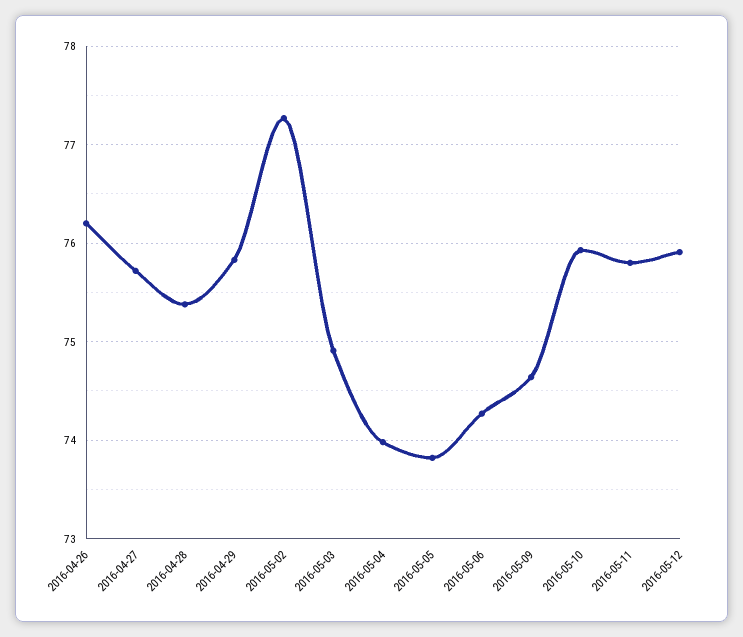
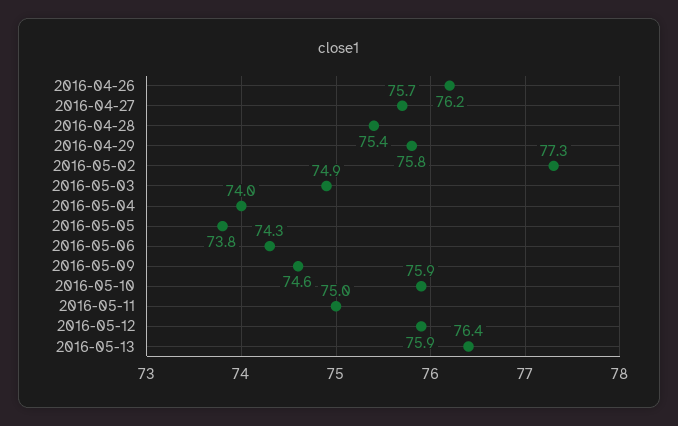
2016-05-11: 75.8 -> 75
2016-05-13: none -> 76.4

